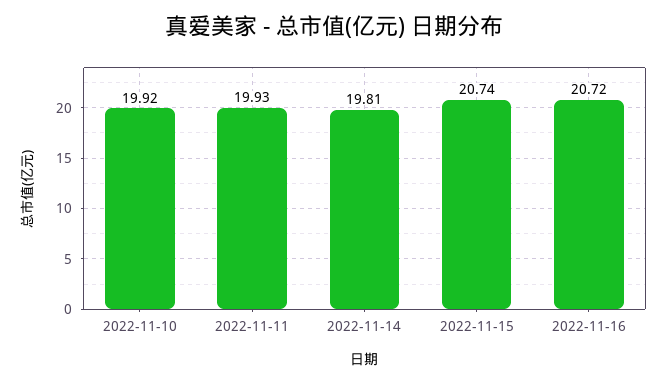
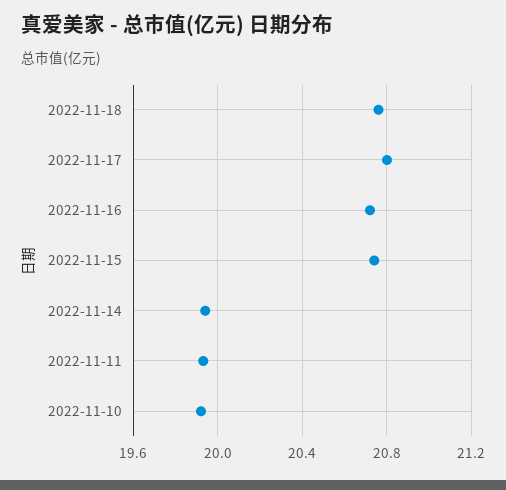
2022-11-14: 19.81 -> 19.95
2022-11-18: none -> 20.75
2022-11-17: none -> 20.8

